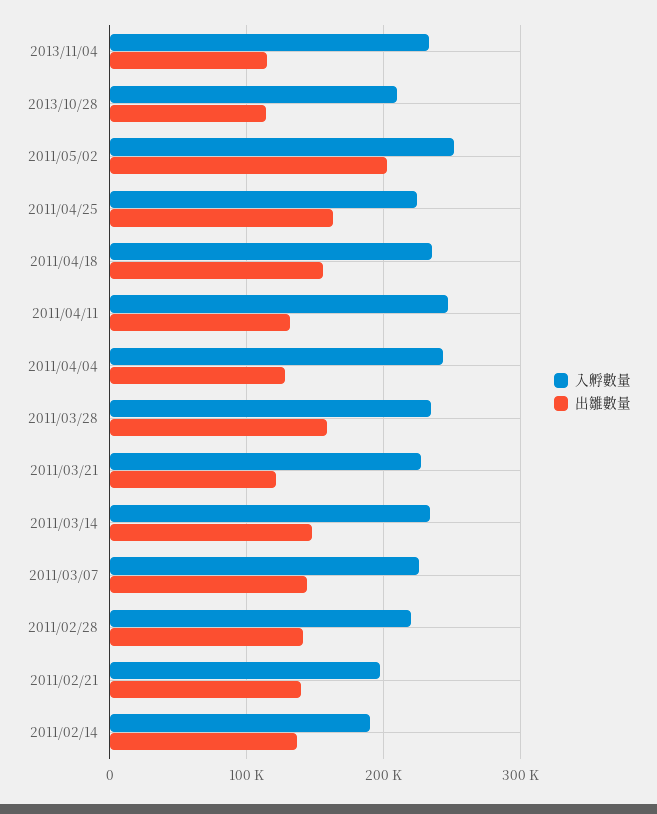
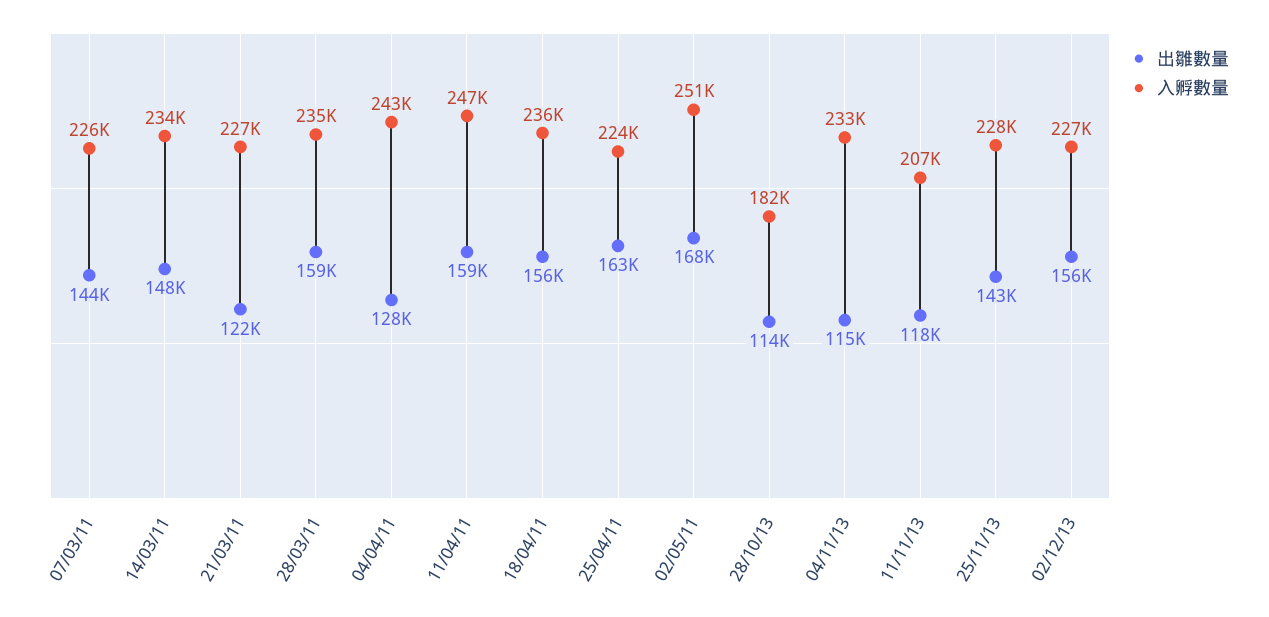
入孵數量, 2013/10/28: 210000 -> 182000
出雛數量, 2011/05/02: 200000 -> 168000
出雛數量, 2011/04/11: 130000 -> 159000
入孵數量, 2011/02/28: 220000 -> none
出雛數量, 2011/02/28: 140000 -> none
入孵數量, 2011/02/21: 200000 -> none
出雛數量, 2011/02/21: 140000 -> none
入孵數量, 2011/02/14: 190000 -> none
出雛數量, 2011/02/14: 140000 -> none
出雛數量, 11/11/13: none -> 118000
入孵數量, 11/11/13: none -> 207000
出雛數量, 25/11/13: none -> 143000
入孵數量, 25/11/13: none -> 228000
出雛數量, 02/12/13: none -> 156000
入孵數量, 02/12/13: none -> 227000

